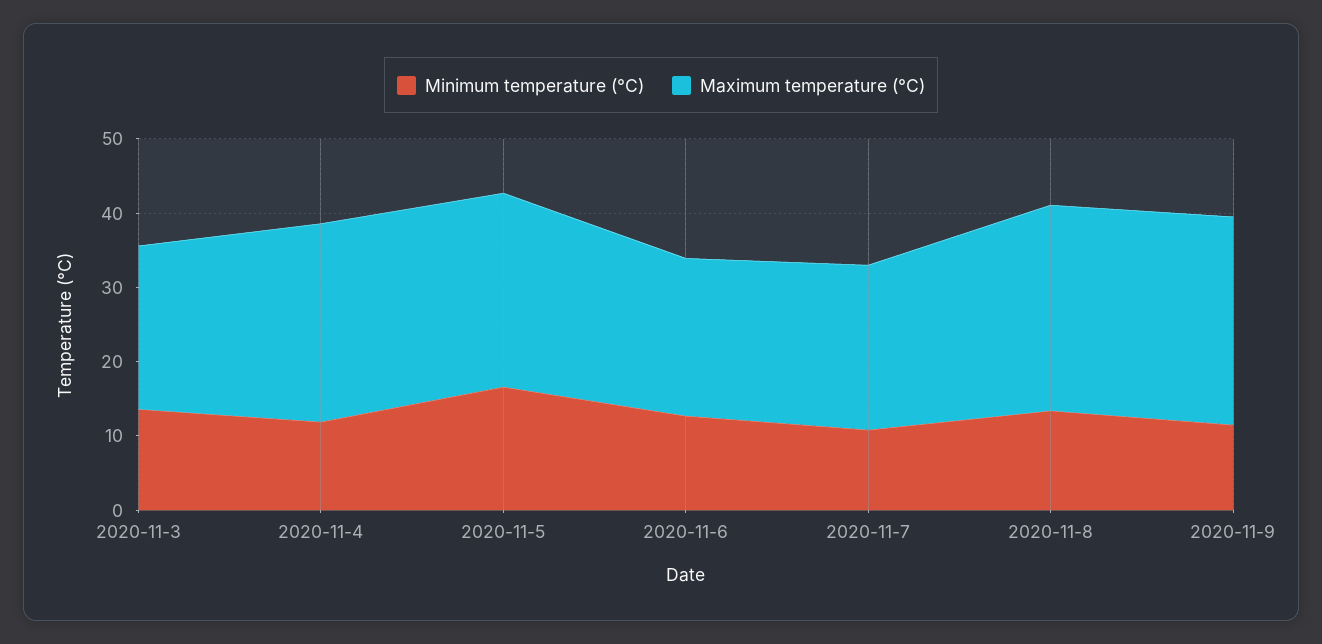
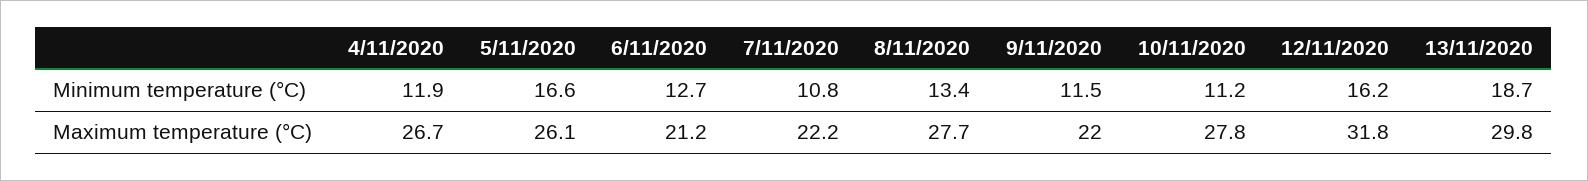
Minimum temperature (°C), 2020-11-3: 14 -> none
Maximum temperature (°C), 2020-11-3: 22 -> none
Maximum temperature (°C), 2020-11-9: 28 -> 22
Minimum temperature (°C), 10/11/2020: none -> 11.2
Minimum temperature (°C), 12/11/2020: none -> 16.2
Minimum temperature (°C), 13/11/2020: none -> 18.7
Maximum temperature (°C), 10/11/2020: none -> 27.8
Maximum temperature (°C), 12/11/2020: none -> 31.8
Maximum temperature (°C), 13/11/2020: none -> 29.8

